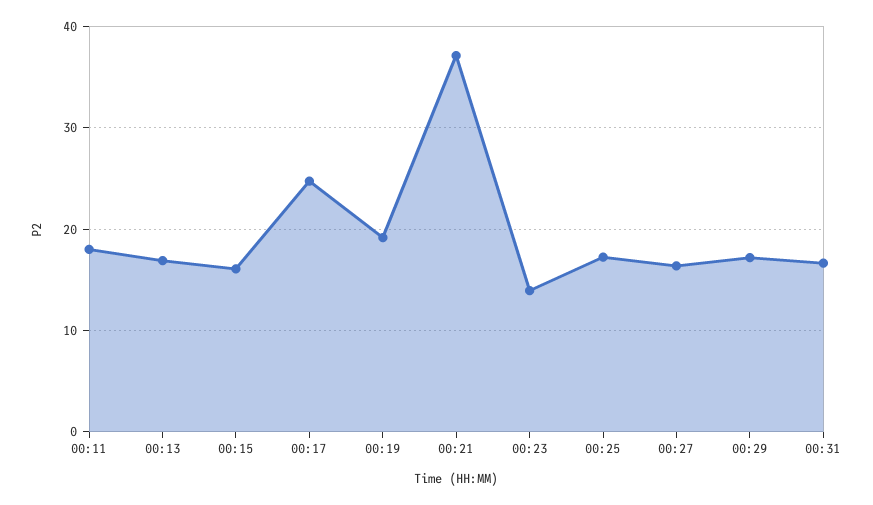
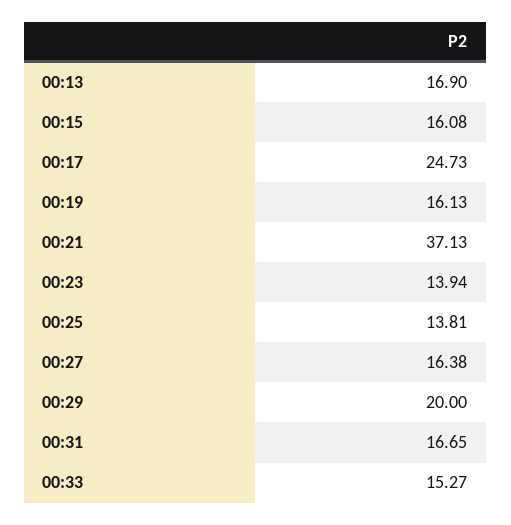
00:11: 18 -> none
00:19: 19 -> 16.13
00:25: 17 -> 13.81
00:29: 17 -> 20
00:33: none -> 15.27

